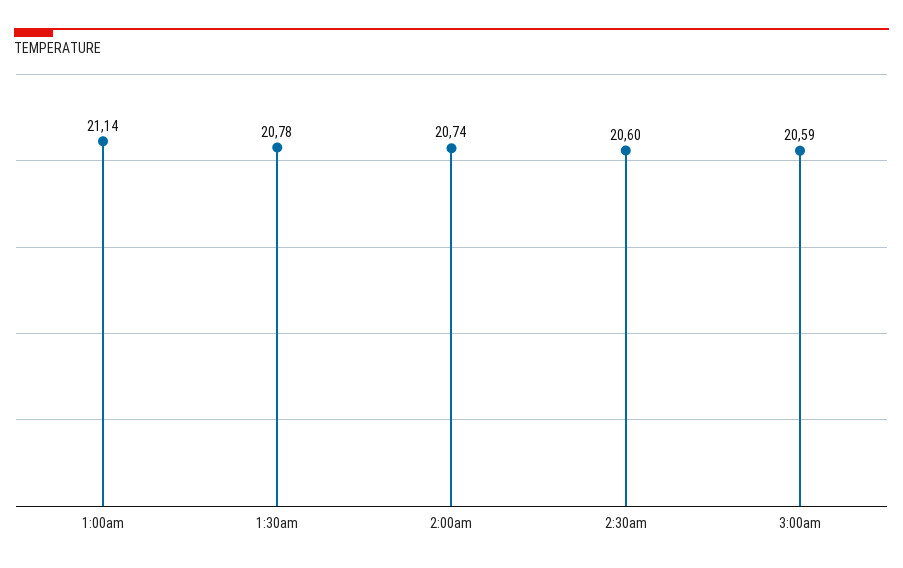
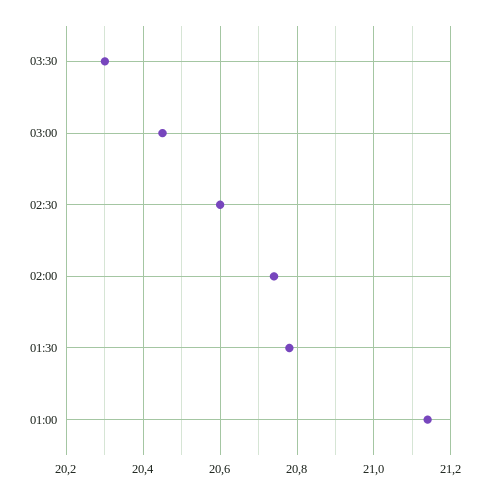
3:00am: 20.59 -> 20.45
03:30: none -> 20.3

